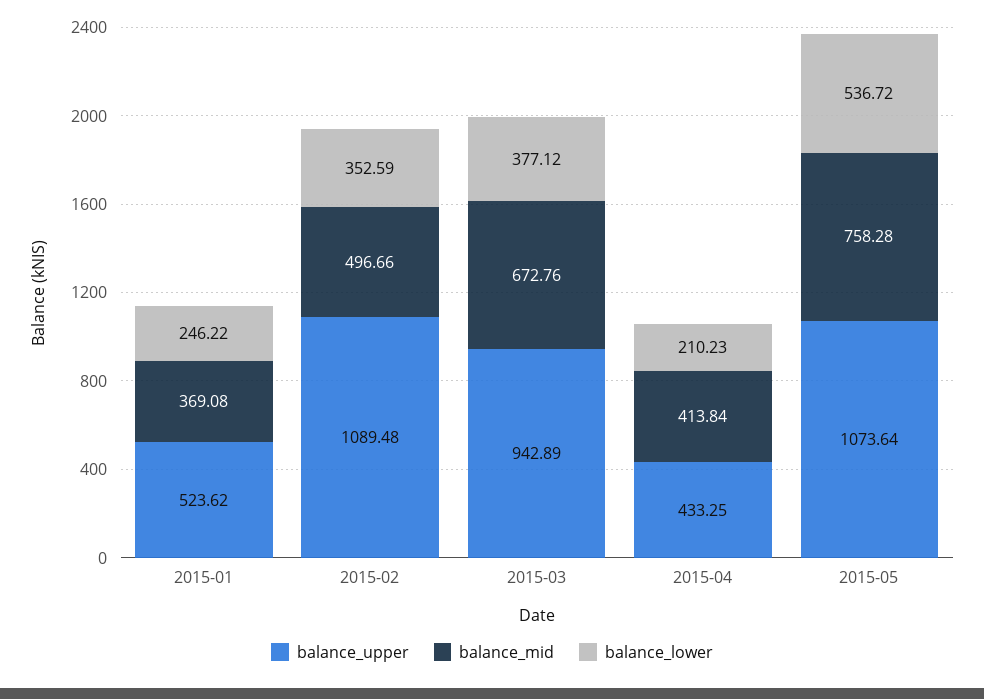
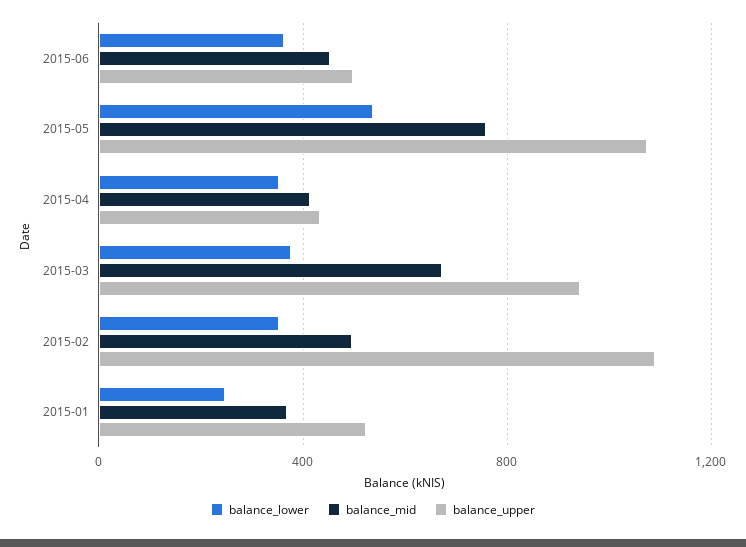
balance_lower, 2015-04: 210.23 -> 350
balance_lower, 2015-06: none -> 350
balance_mid, 2015-06: none -> 450
balance_upper, 2015-06: none -> 500

